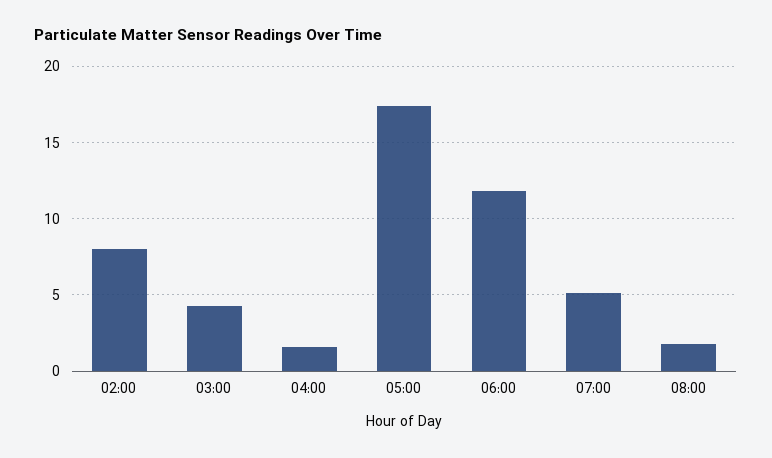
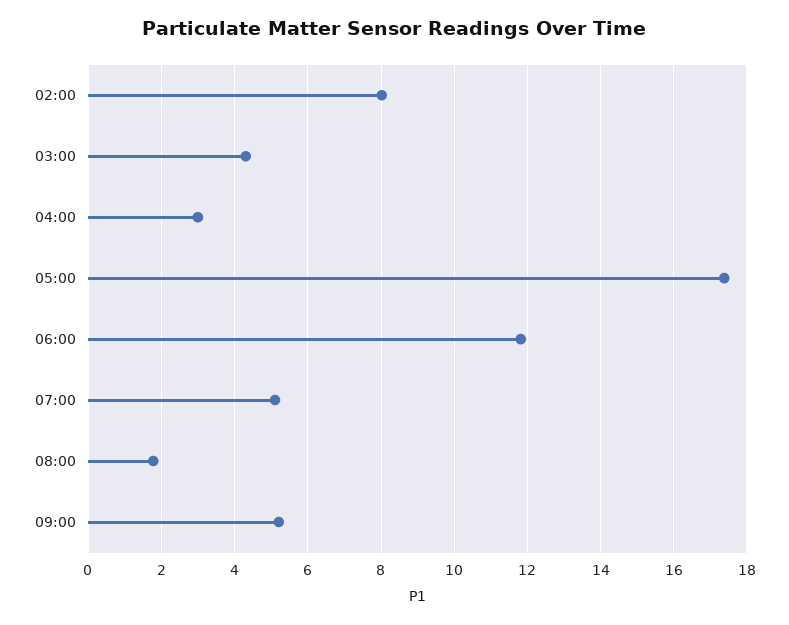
04:00: 1.5 -> 3
09:00: none -> 5.2

